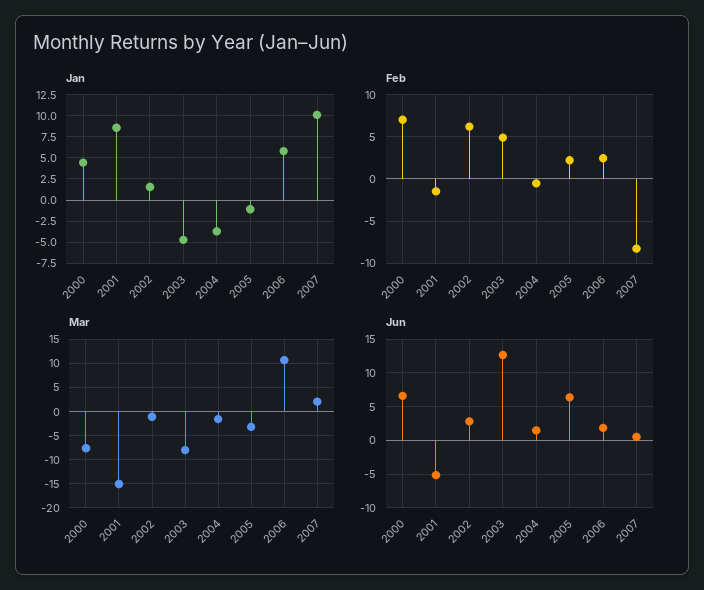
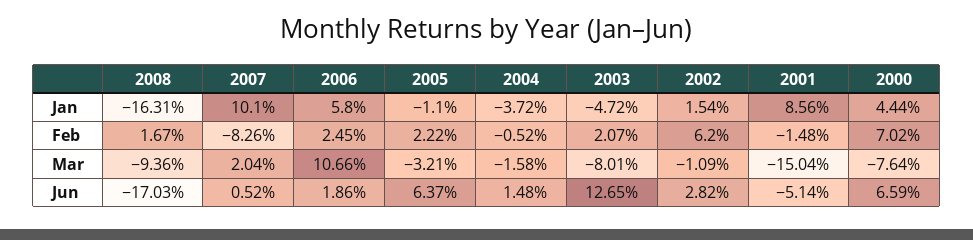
Feb, 2003: 5 -> 2.07
Jan, 2008: none -> -16.31
Feb, 2008: none -> 1.67
Mar, 2008: none -> -9.36
Jun, 2008: none -> -17.03

